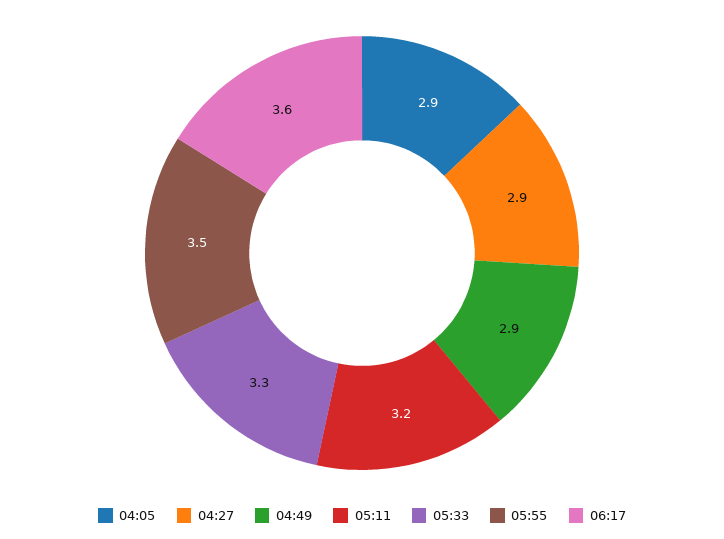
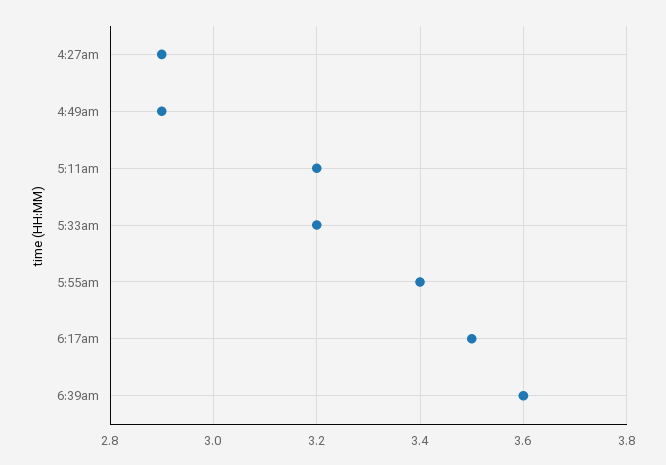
04:05: 2.9 -> none
05:33: 3.3 -> 3.2
05:55: 3.5 -> 3.4
06:17: 3.6 -> 3.5
6:39am: none -> 3.6

